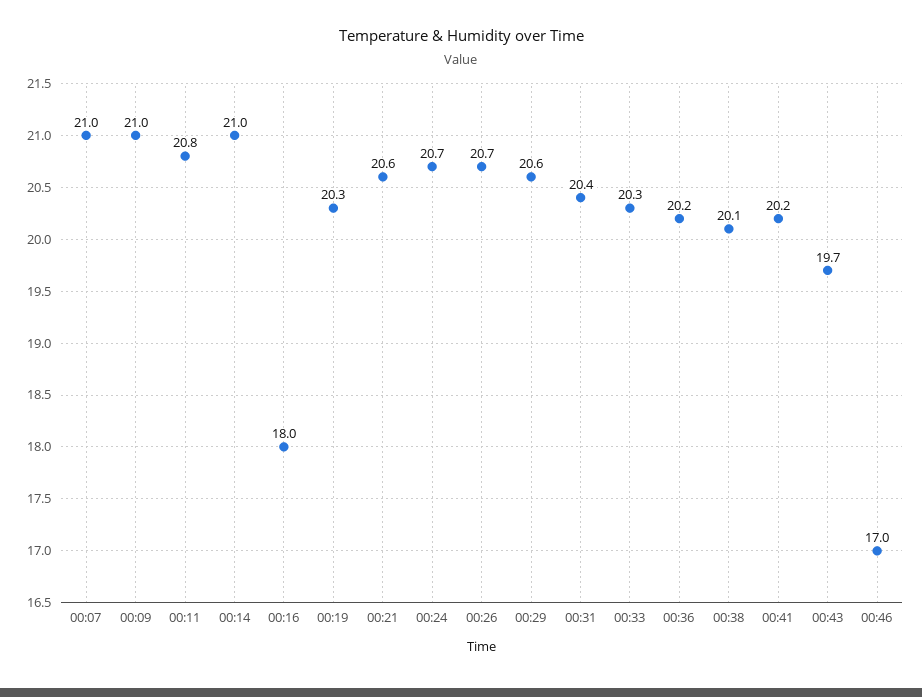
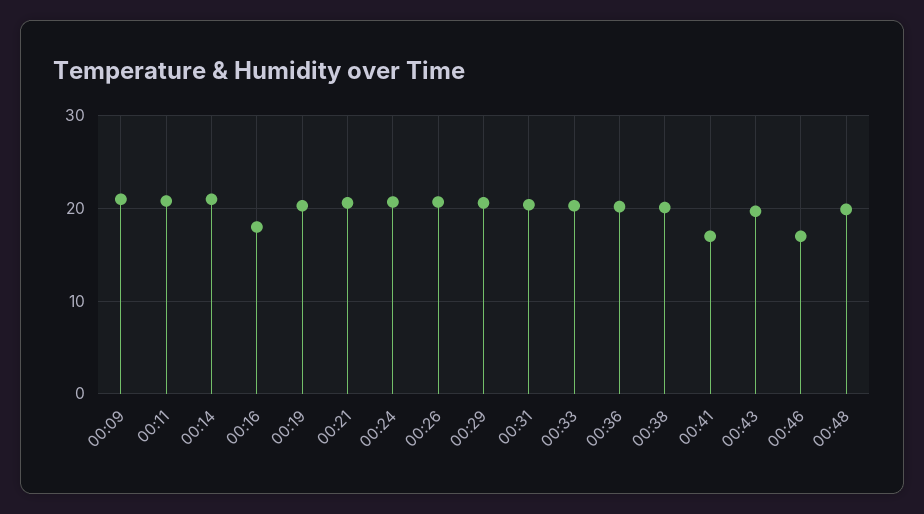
00:07: 21 -> none
00:41: 20.2 -> 17
00:48: none -> 20

